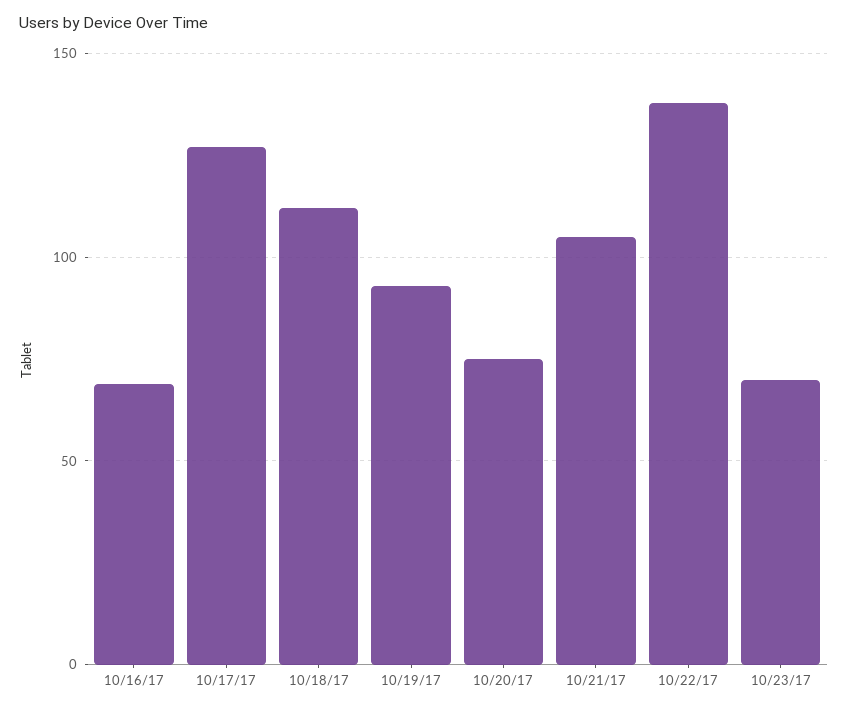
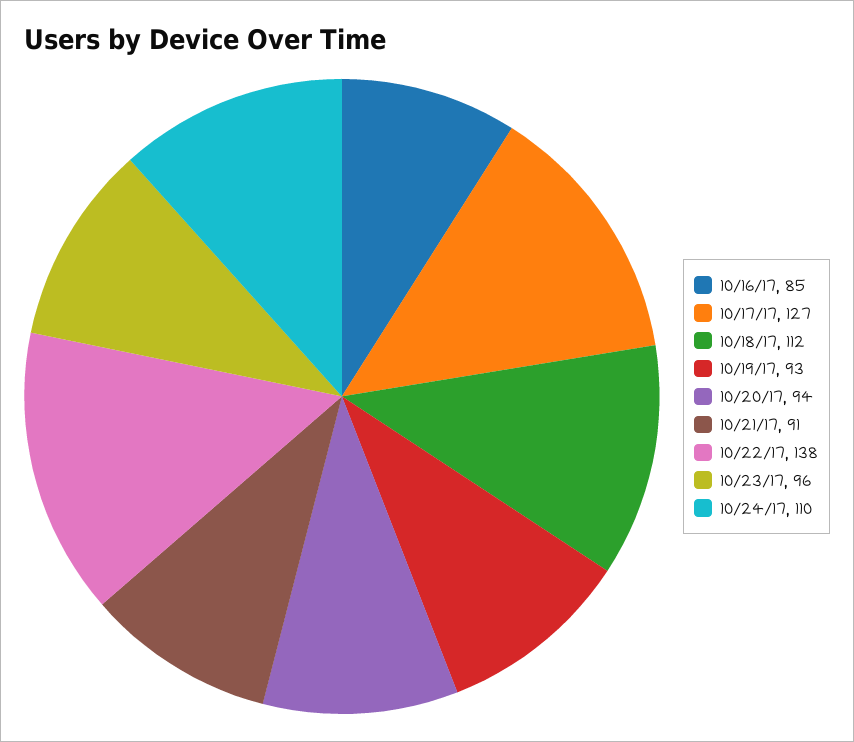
10/16/17: 70 -> 85
10/20/17: 75 -> 94
10/21/17: 105 -> 91
10/23/17: 70 -> 96
10/24/17: none -> 110

